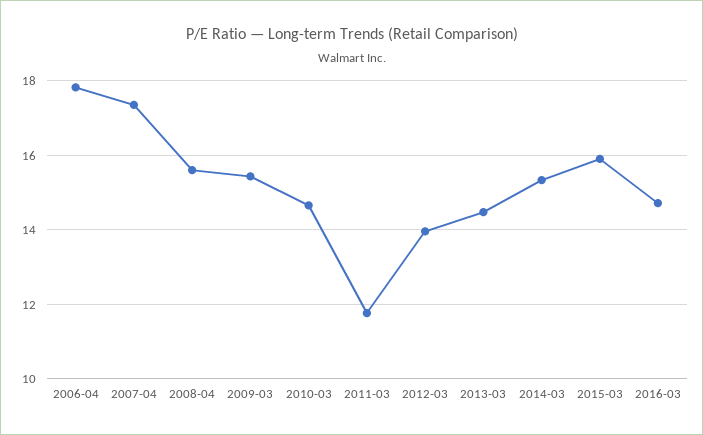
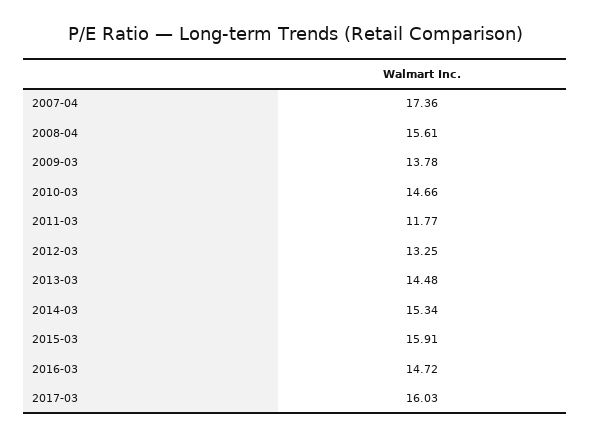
2006-04: 17.8 -> none
2009-03: 15.4 -> 13.78
2012-03: 14 -> 13.25
2017-03: none -> 16.03

